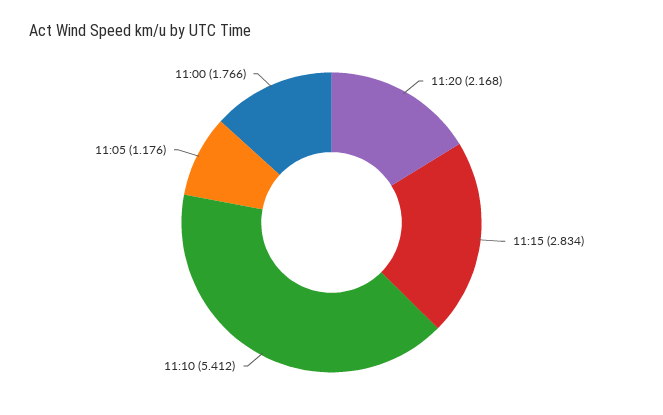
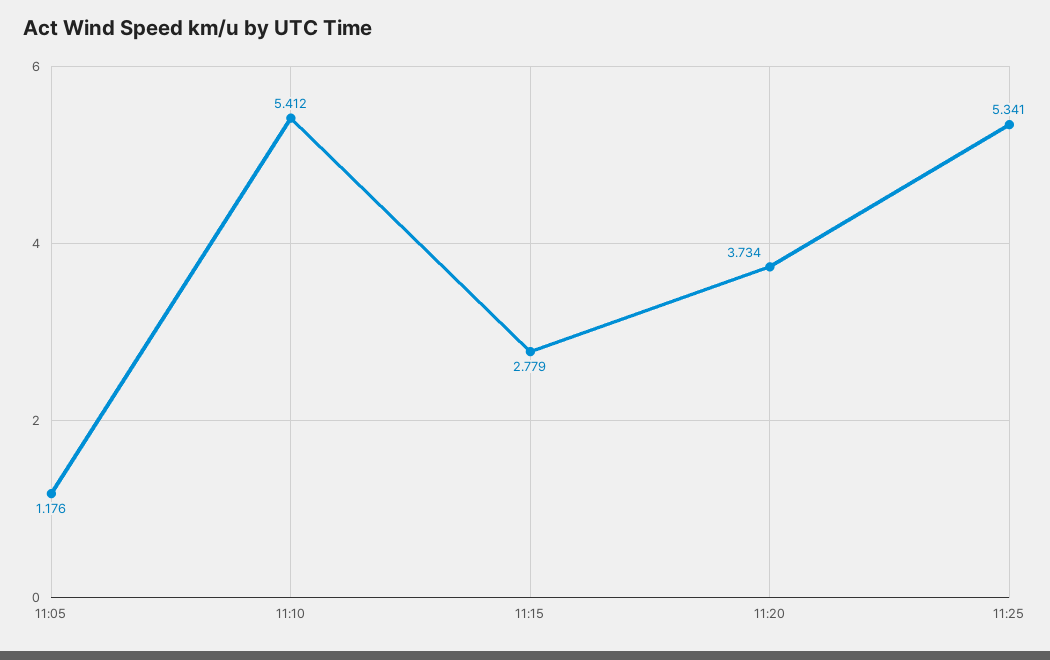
11:20: 2.168 -> 3.734
11:15: 2.834 -> 2.779
11:00: 1.766 -> none
11:25: none -> 5.341

